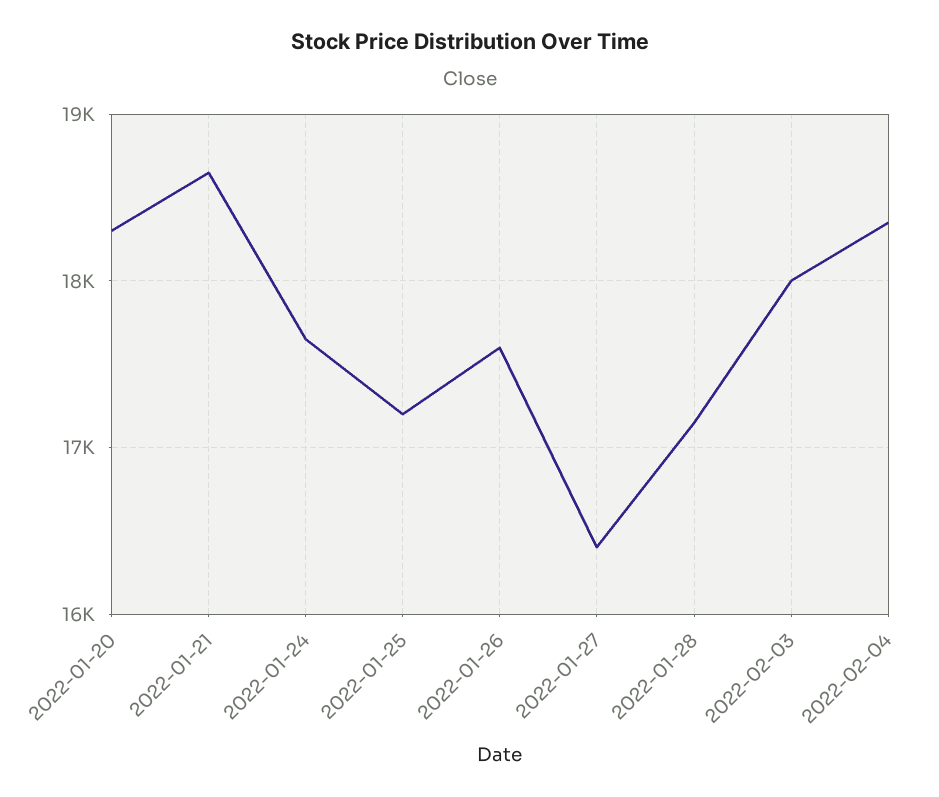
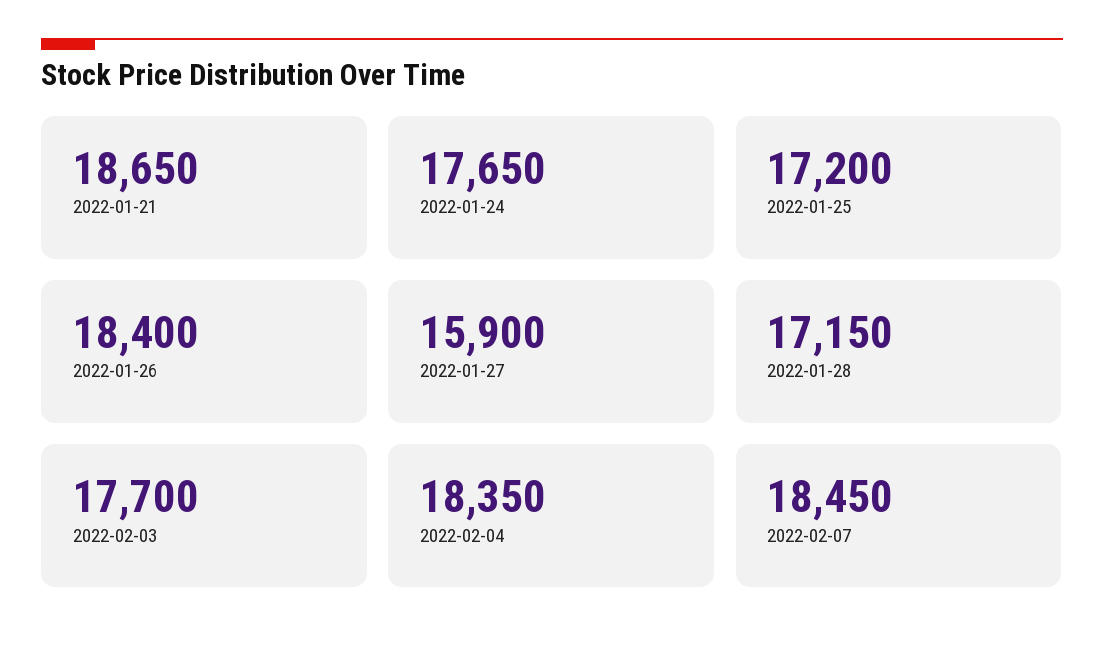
2022-01-20: 18300 -> none
2022-01-26: 17600 -> 18400
2022-01-27: 16400 -> 15900
2022-02-03: 18000 -> 17700
2022-02-07: none -> 18450

